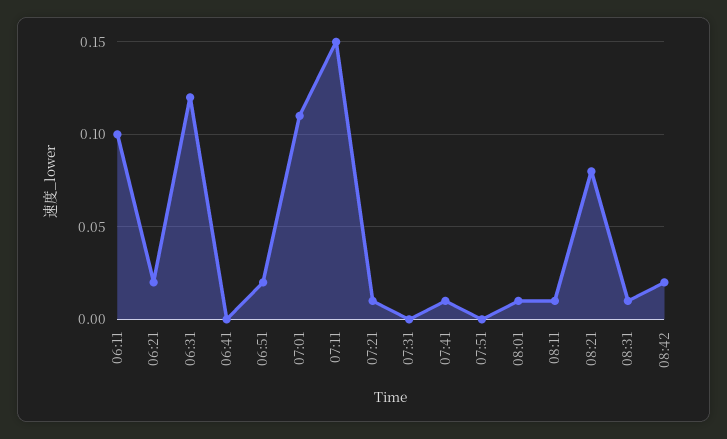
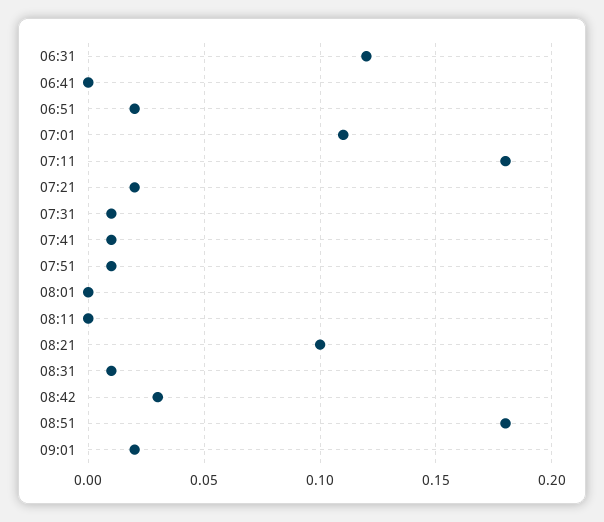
06:11: 0.1 -> none
06:21: 0.02 -> none
07:11: 0.15 -> 0.18
07:21: 0.01 -> 0.02
07:31: 0 -> 0.01
07:51: 0 -> 0.01
08:01: 0.01 -> 0
08:11: 0.01 -> 0
08:21: 0.08 -> 0.1
08:42: 0.02 -> 0.03
08:51: none -> 0.18
09:01: none -> 0.02

